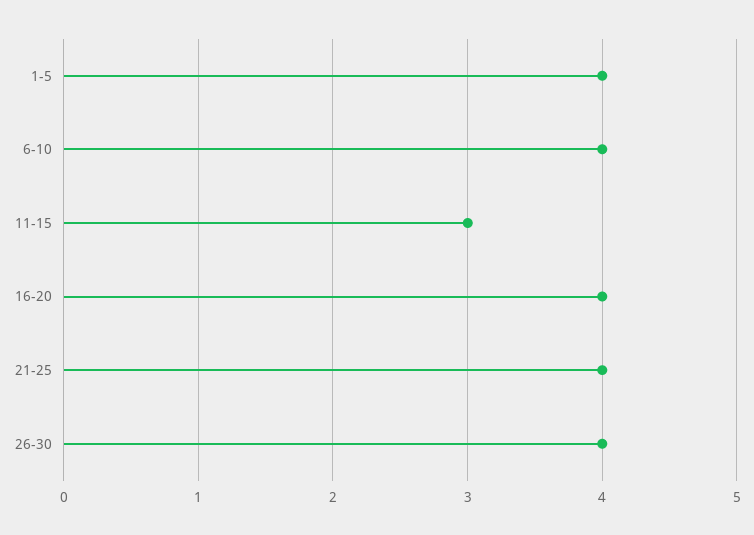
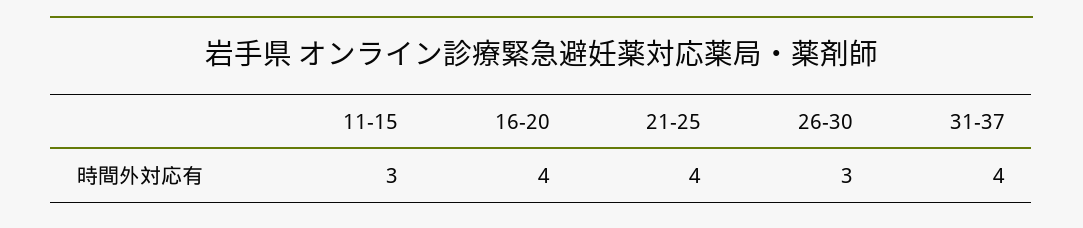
1-5: 4 -> none
6-10: 4 -> none
26-30: 4 -> 3
31-37: none -> 4

